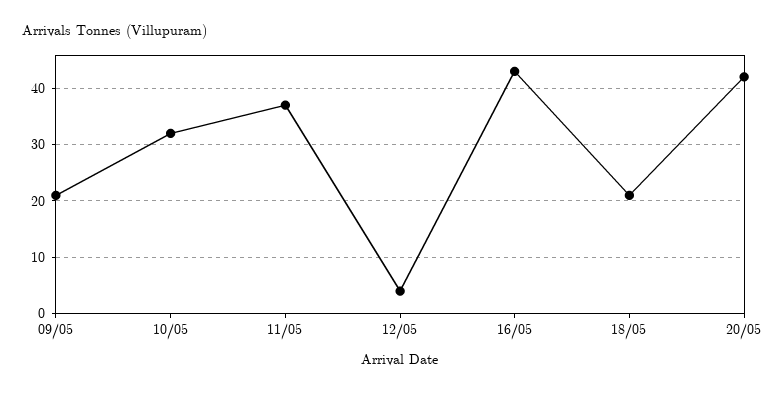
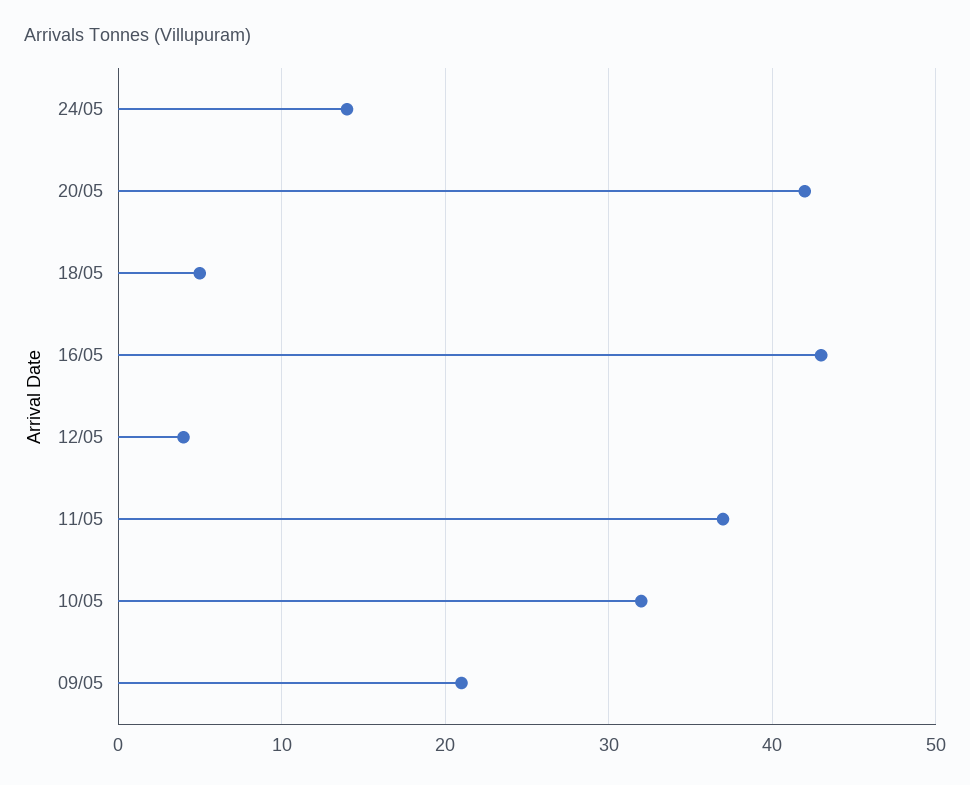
18/05: 20 -> 5
24/05: none -> 14

